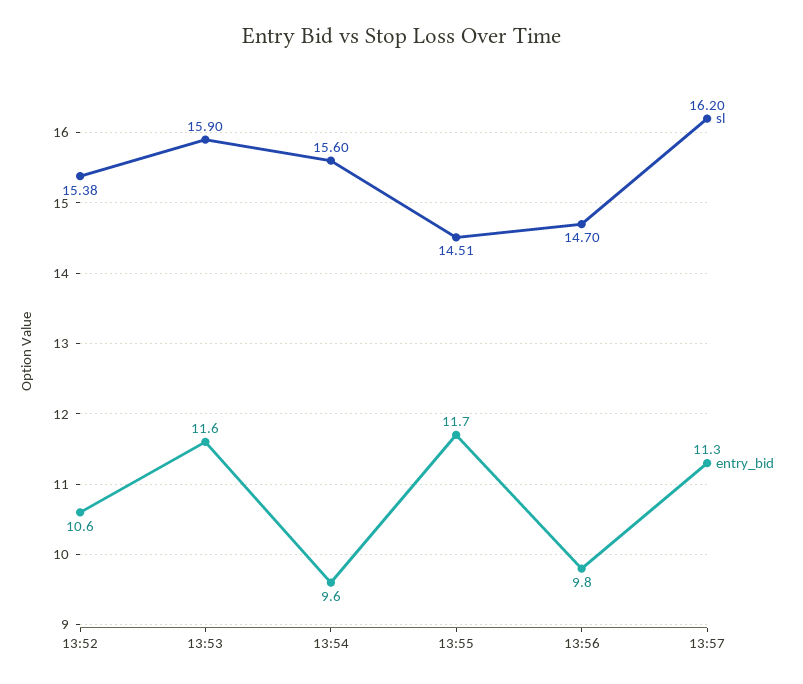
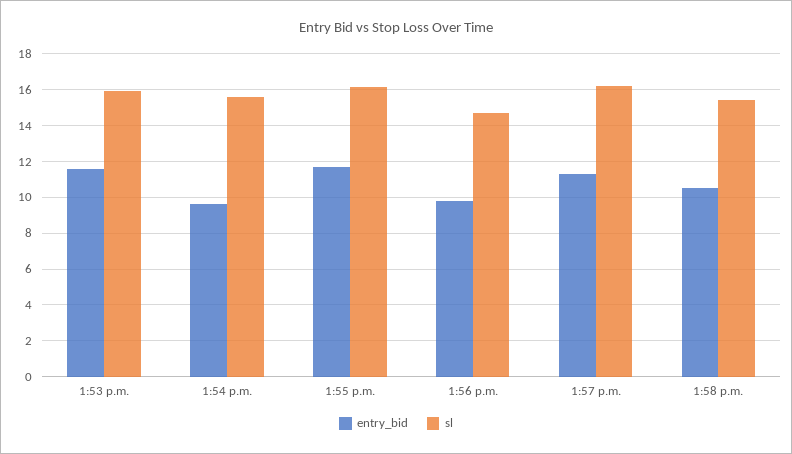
sl, 13:52: 15.38 -> none
entry_bid, 13:52: 10.6 -> none
sl, 13:55: 14.51 -> 16
entry_bid, 1:58 p.m.: none -> 10.5
sl, 1:58 p.m.: none -> 15.5

